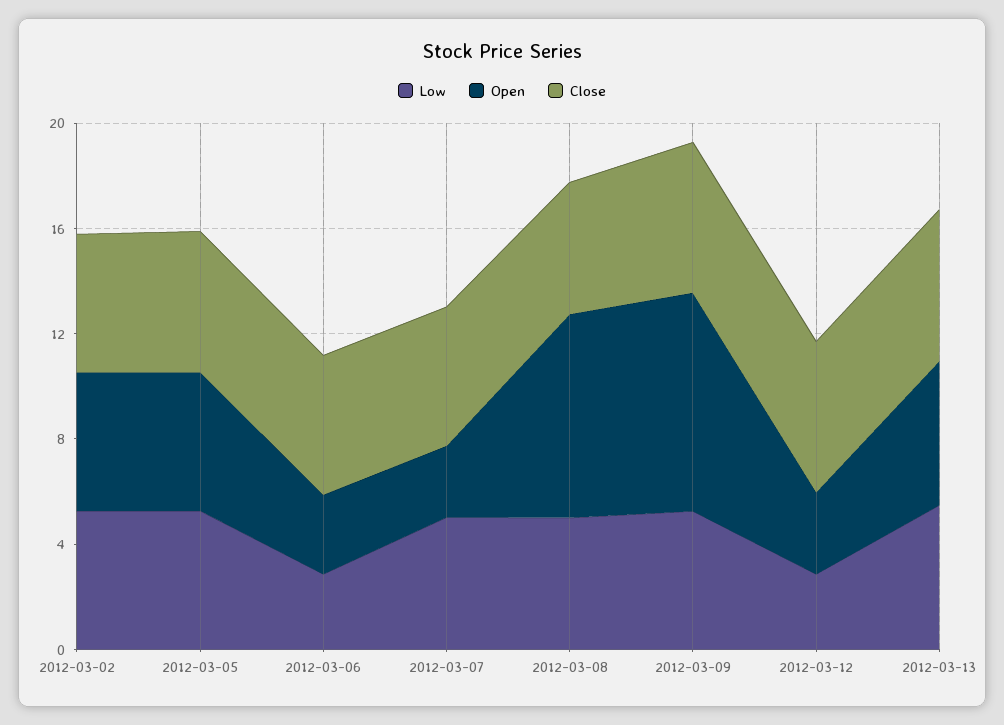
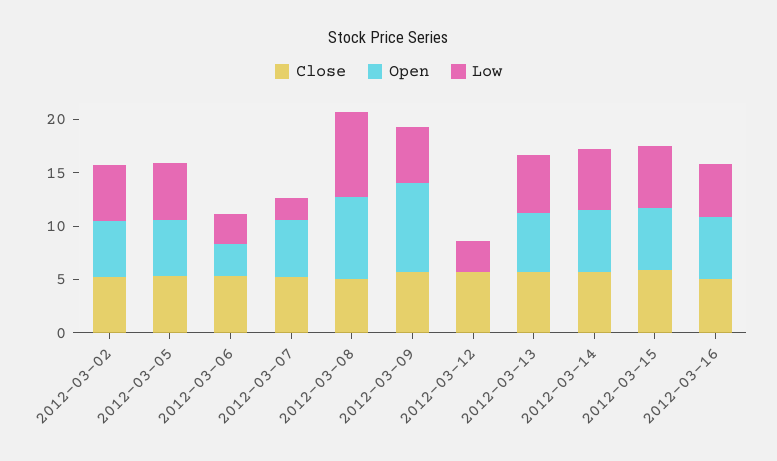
Low, 2012-03-07: 5 -> 2
Open, 2012-03-07: 3 -> 5
Low, 2012-03-08: 5 -> 8
Open, 2012-03-12: 3 -> 0
Close, 2012-03-14: none -> 6
Open, 2012-03-14: none -> 6
Low, 2012-03-14: none -> 6
Close, 2012-03-15: none -> 6
Open, 2012-03-15: none -> 6
Low, 2012-03-15: none -> 6
Close, 2012-03-16: none -> 5
Open, 2012-03-16: none -> 6
Low, 2012-03-16: none -> 5

